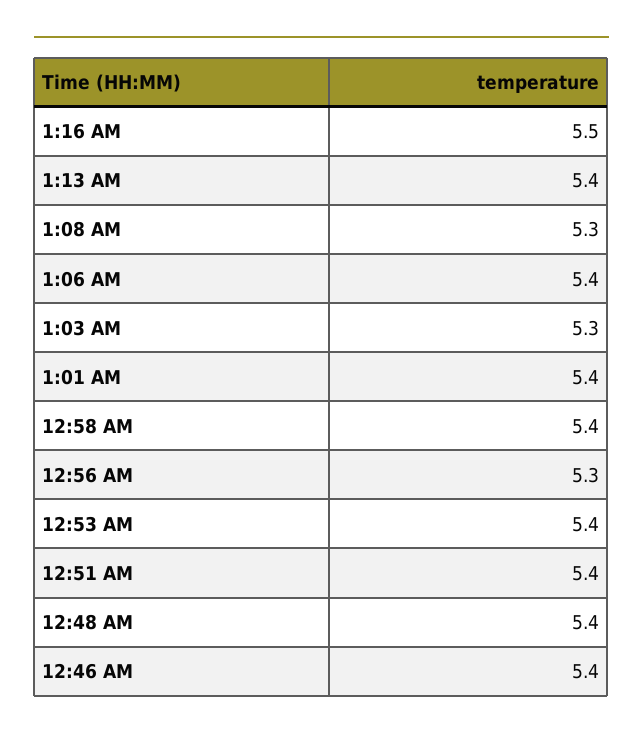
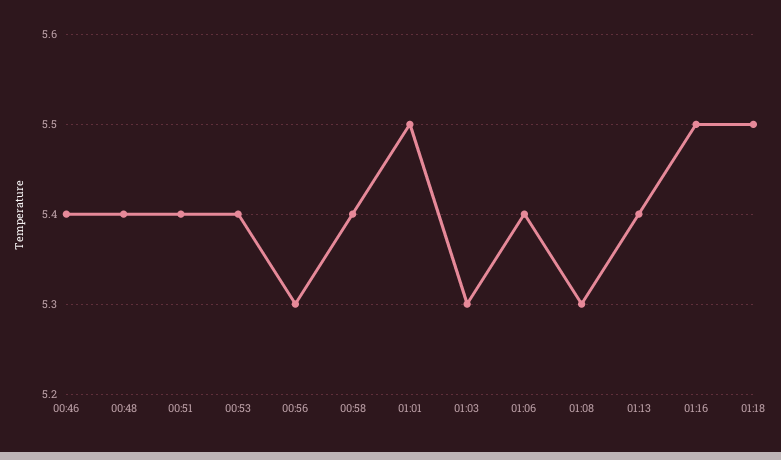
1:01 AM: 5.4 -> 5.5
01:18: none -> 5.5

